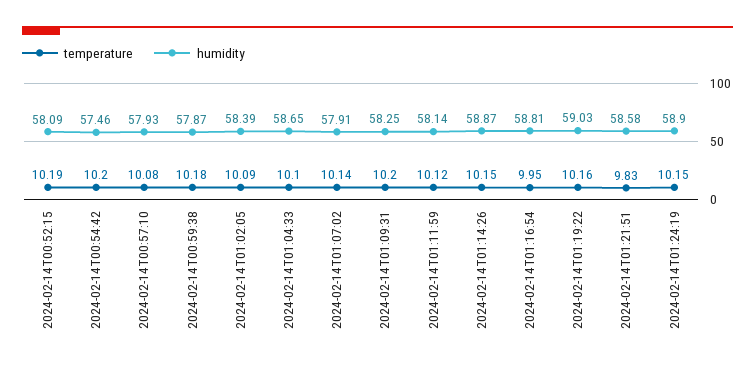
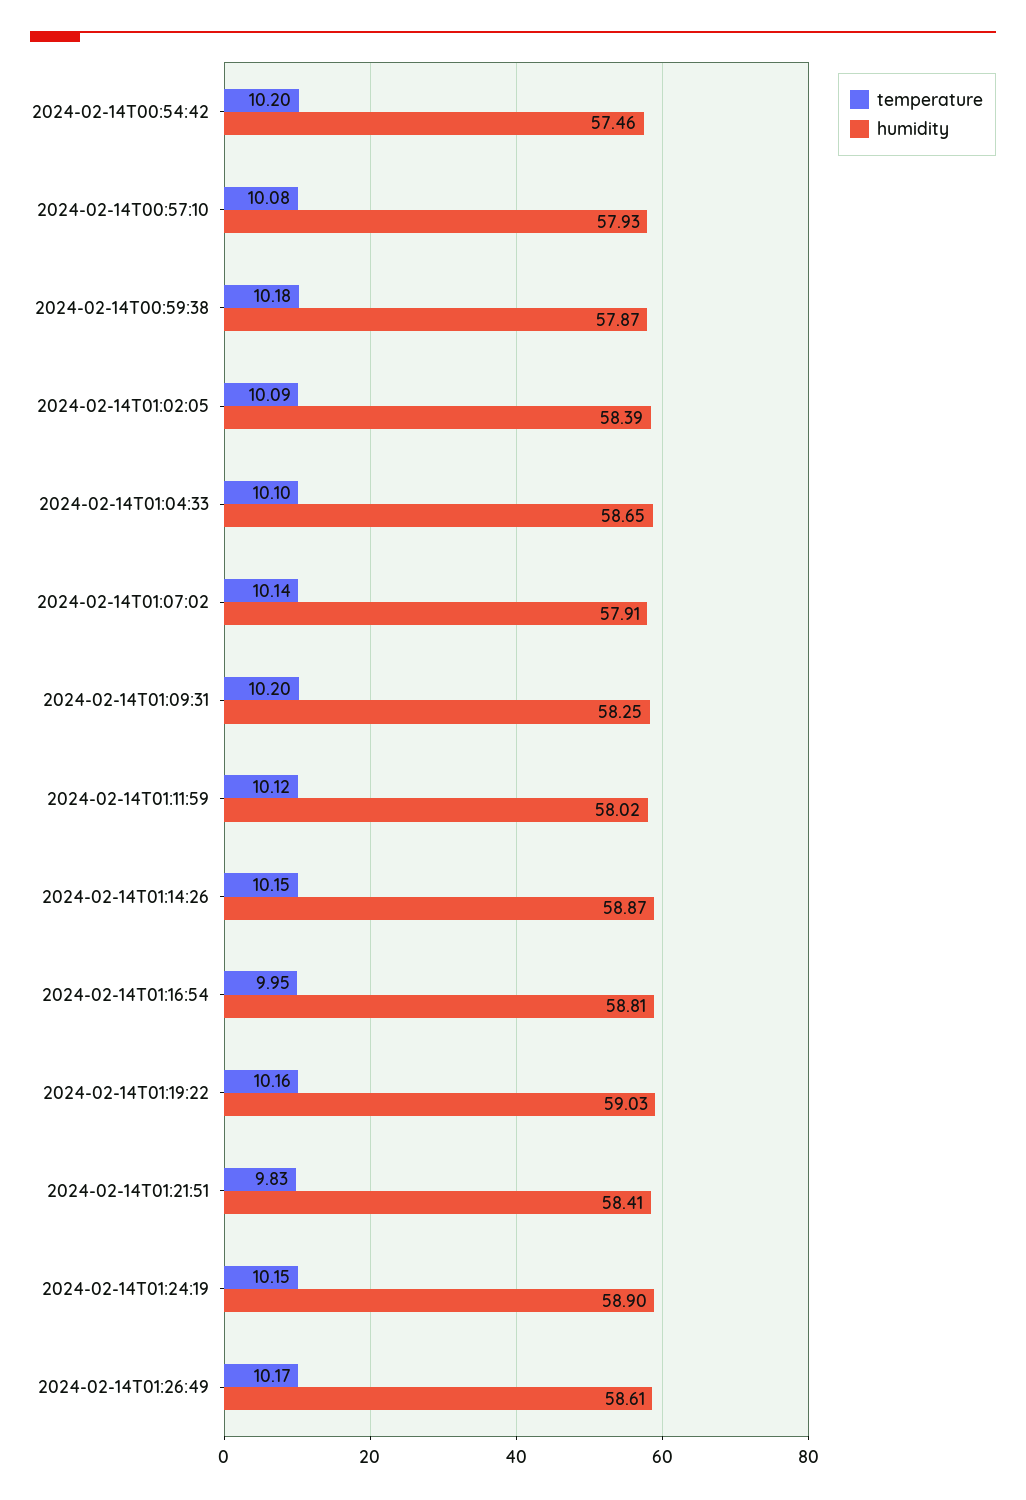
temperature, 2024-02-14T00:52:15: 10.19 -> none
humidity, 2024-02-14T00:52:15: 58.09 -> none
humidity, 2024-02-14T01:11:59: 58.14 -> 58.02
humidity, 2024-02-14T01:21:51: 58.58 -> 58.41
temperature, 2024-02-14T01:26:49: none -> 10.17
humidity, 2024-02-14T01:26:49: none -> 58.61

